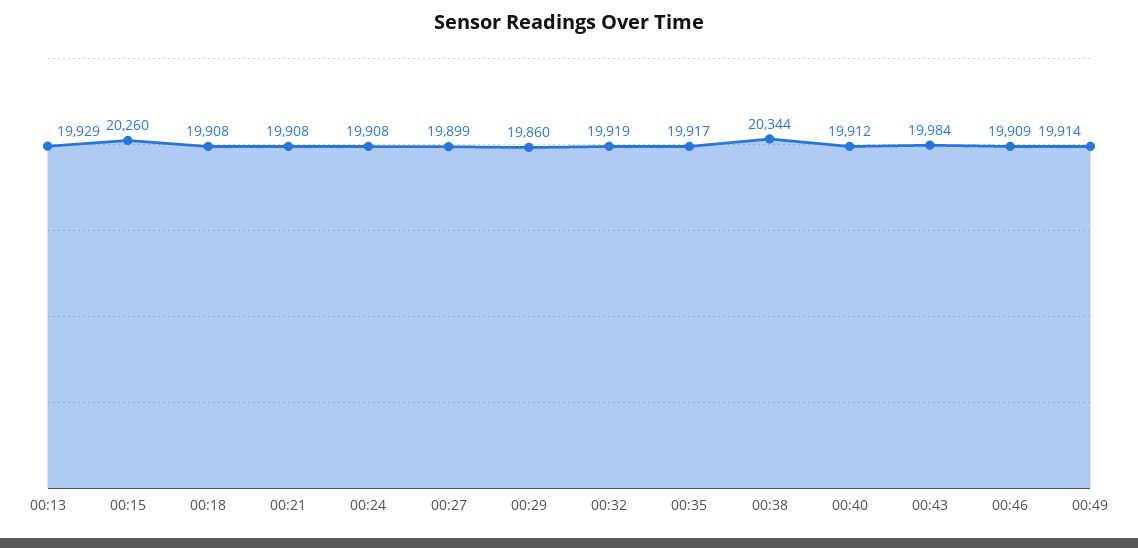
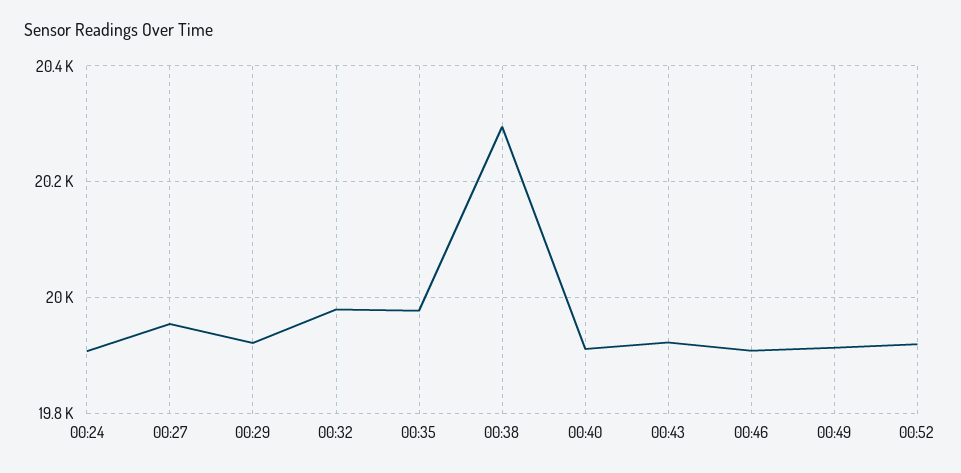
00:13: 19929 -> none
00:15: 20260 -> none
00:18: 19908 -> none
00:21: 19908 -> none
00:27: 19899 -> 19960
00:29: 19860 -> 19920
00:32: 19919 -> 19980
00:35: 19917 -> 19980
00:38: 20344 -> 20300
00:43: 19984 -> 19920
00:52: none -> 19920

